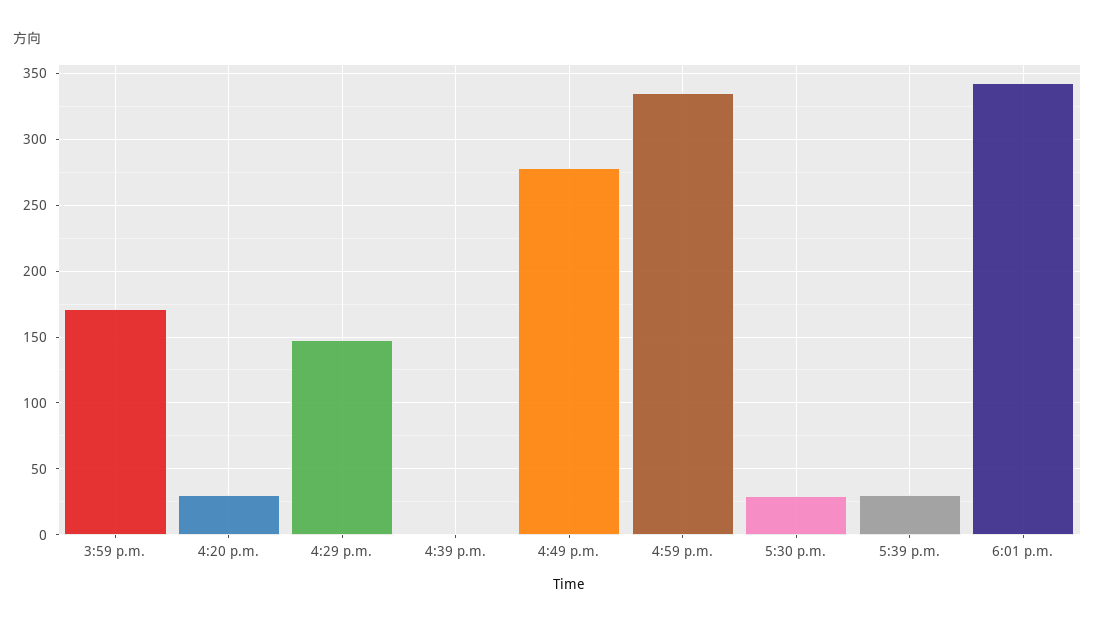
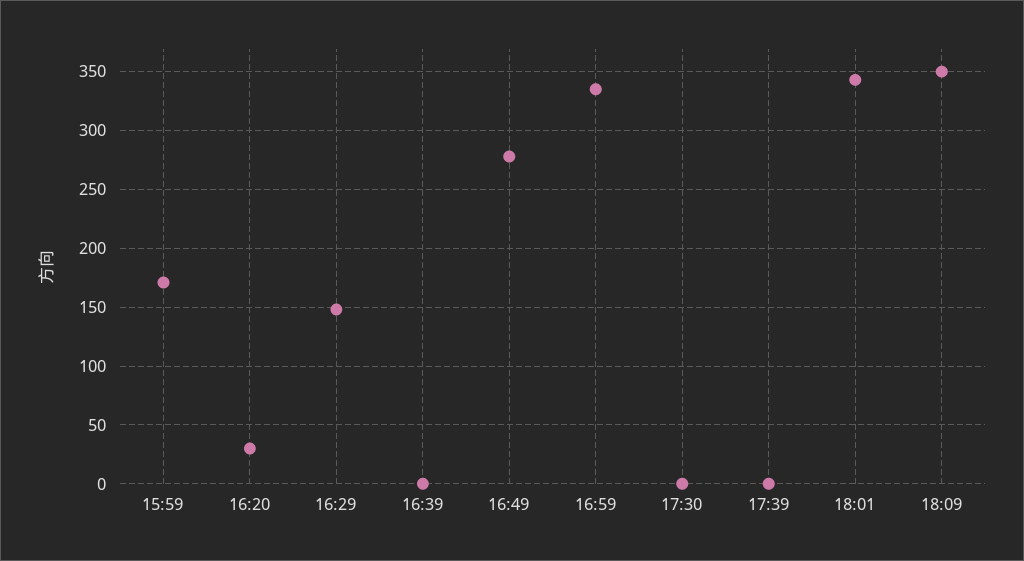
5:30 p.m.: 30 -> 0
5:39 p.m.: 30 -> 0
18:09: none -> 350

